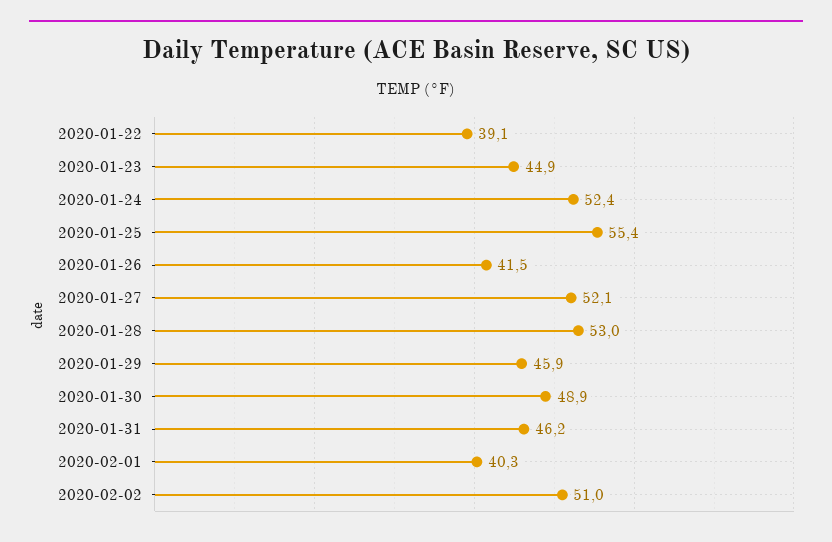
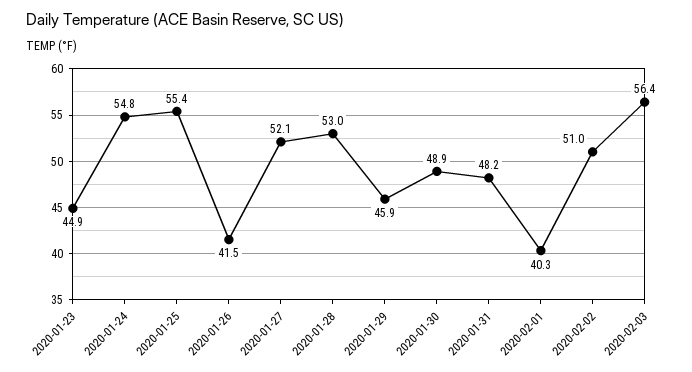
2020-01-22: 39.1 -> none
2020-01-24: 52.4 -> 54.8
2020-01-31: 46.2 -> 48.2
2020-02-03: none -> 56.4

